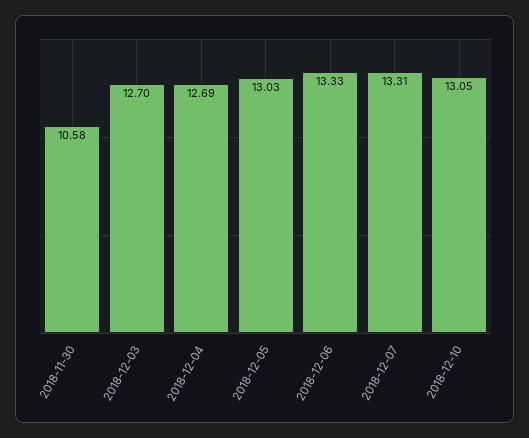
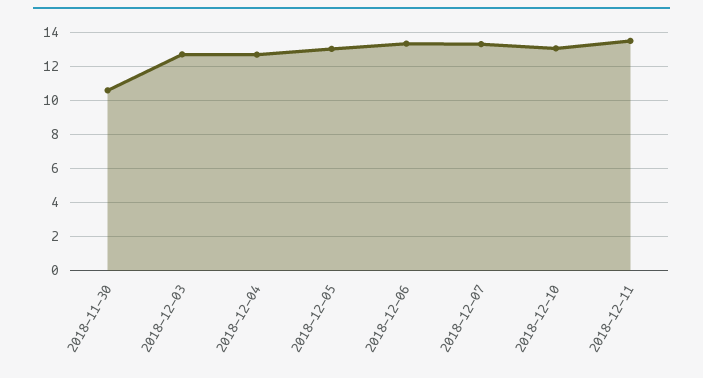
2018-12-11: none -> 13.5

